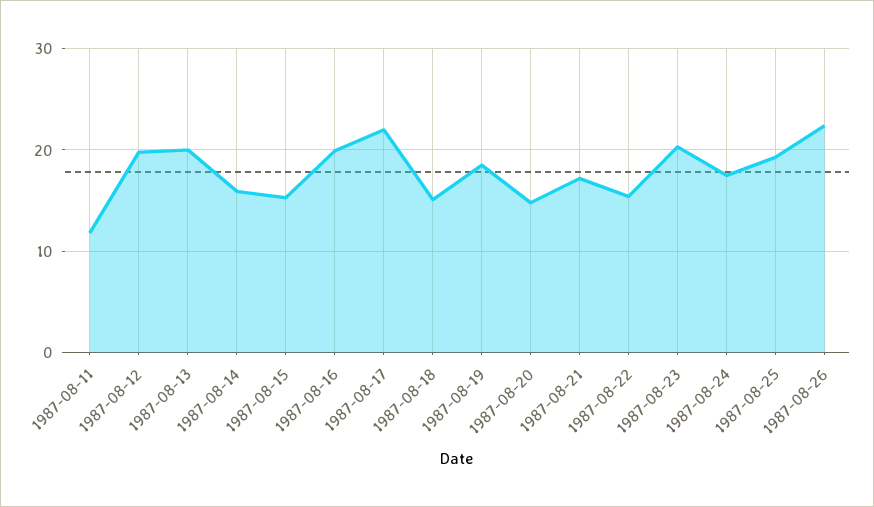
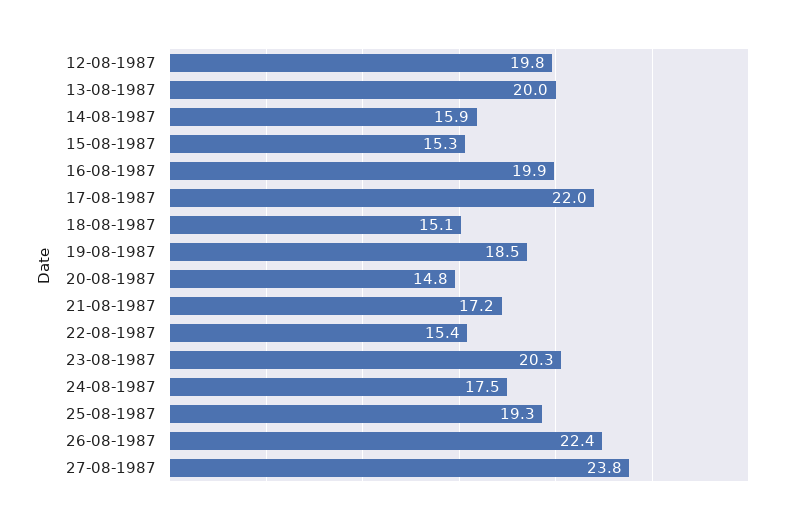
1987-08-11: 12 -> none
27-08-1987: none -> 23.8

